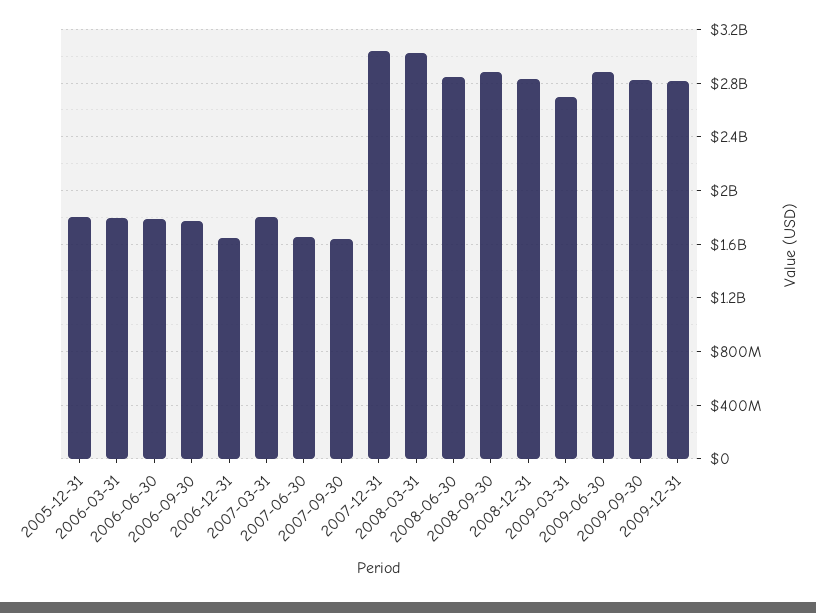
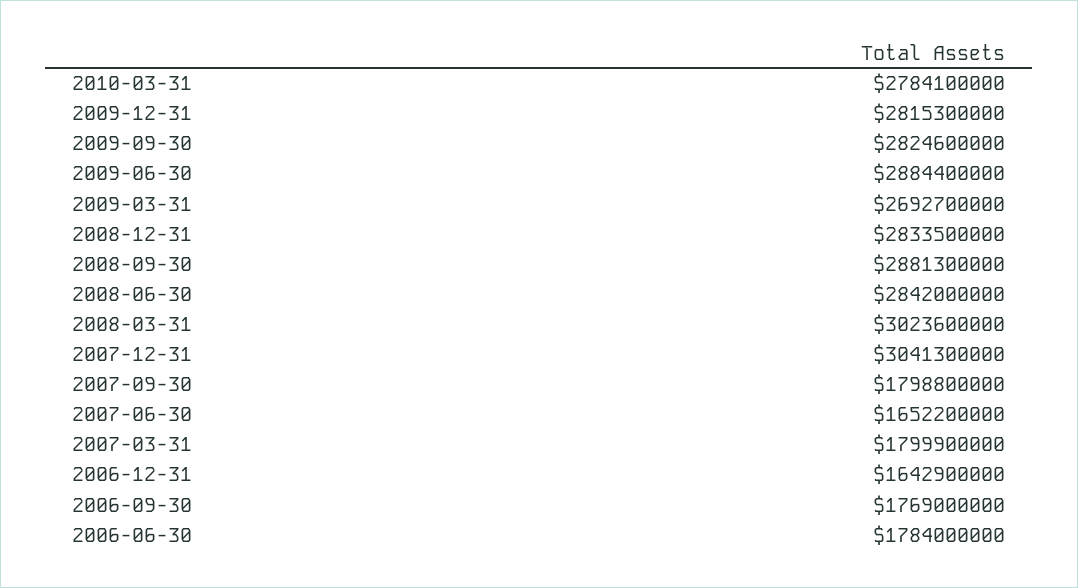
2005-12-31: 1800000000 -> none
2006-03-31: 1800000000 -> none
2007-09-30: 1650000000 -> 1798800000
2010-03-31: none -> 2784100000

